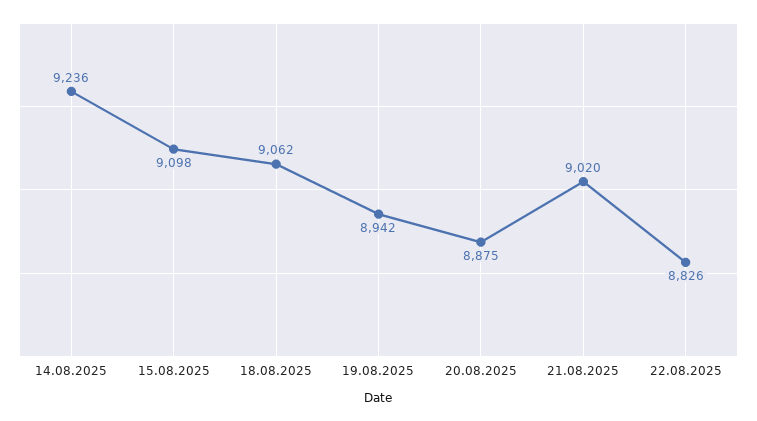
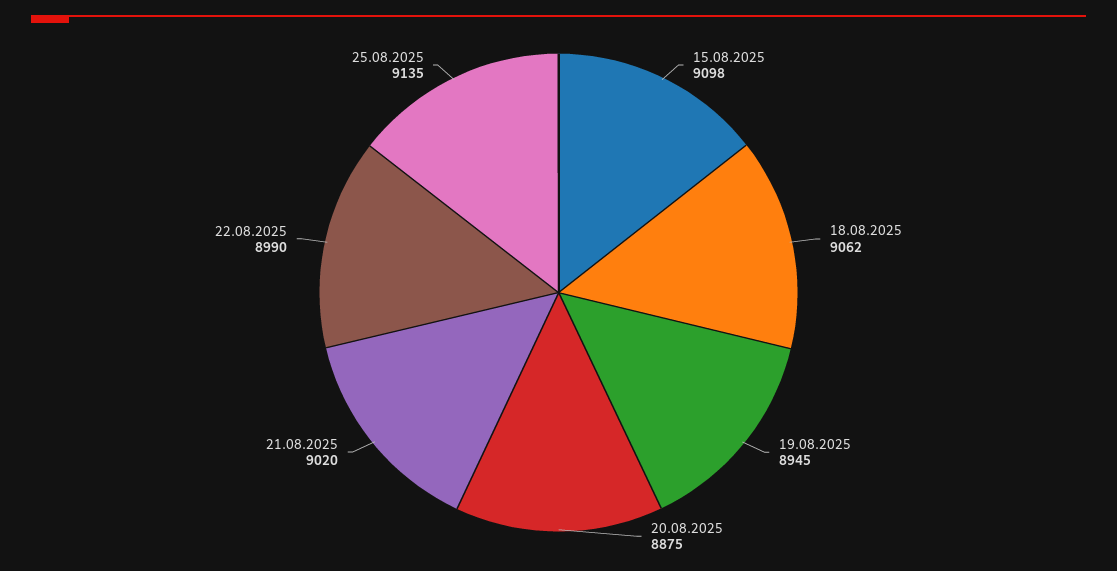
14.08.2025: 9236 -> none
19.08.2025: 8942 -> 8945
22.08.2025: 8826 -> 8990
25.08.2025: none -> 9135

